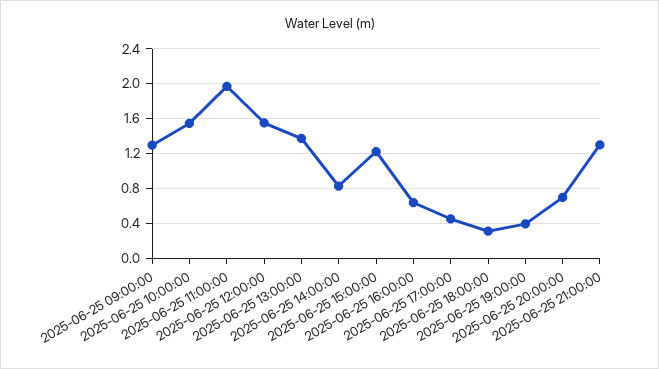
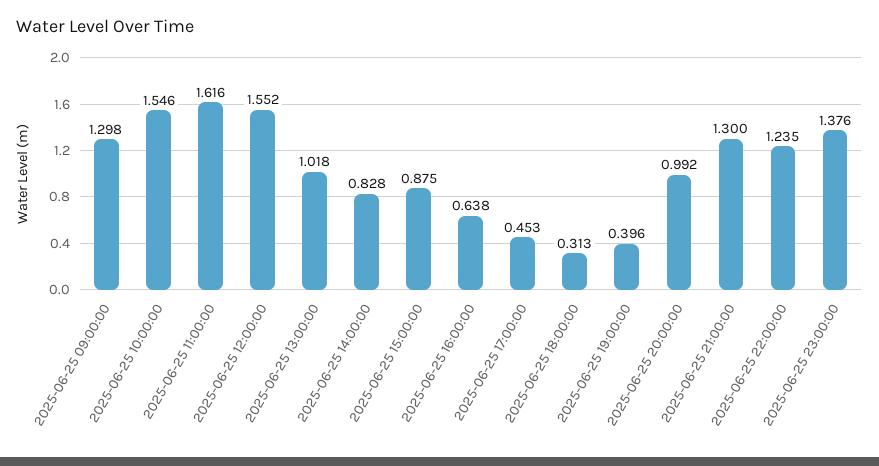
2025-06-25 11:00:00: 2 -> 1.616
2025-06-25 13:00:00: 1.4 -> 1.018
2025-06-25 15:00:00: 1.2 -> 0.875
2025-06-25 20:00:00: 0.7 -> 0.992
2025-06-25 22:00:00: none -> 1.235
2025-06-25 23:00:00: none -> 1.376

